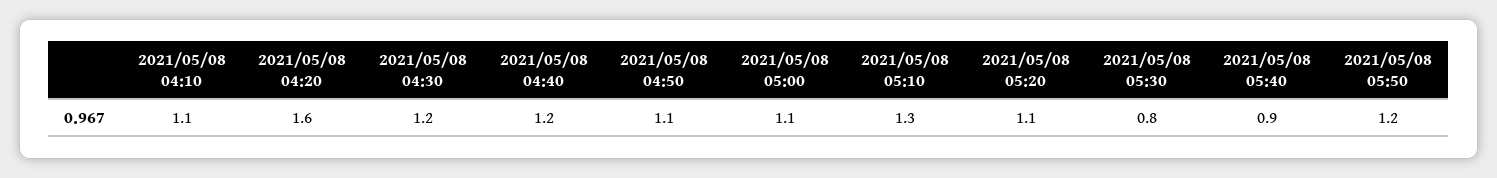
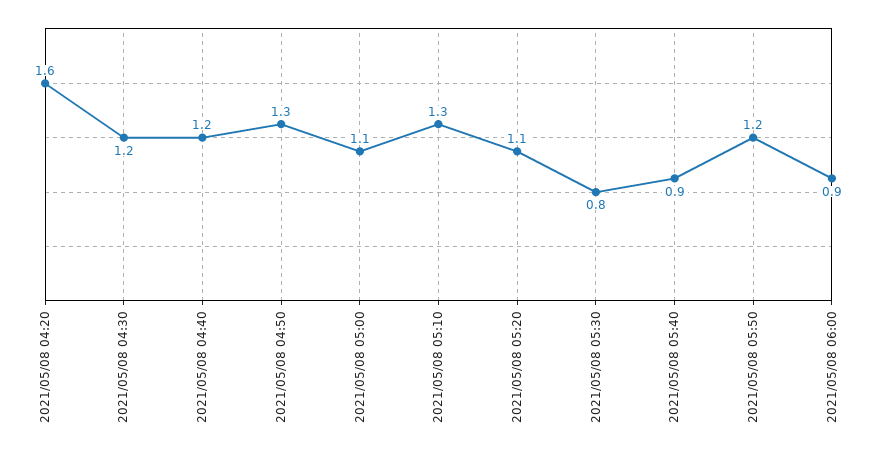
2021/05/08 04:10: 1.1 -> none
2021/05/08 04:50: 1.1 -> 1.3
2021/05/08 06:00: none -> 0.9

